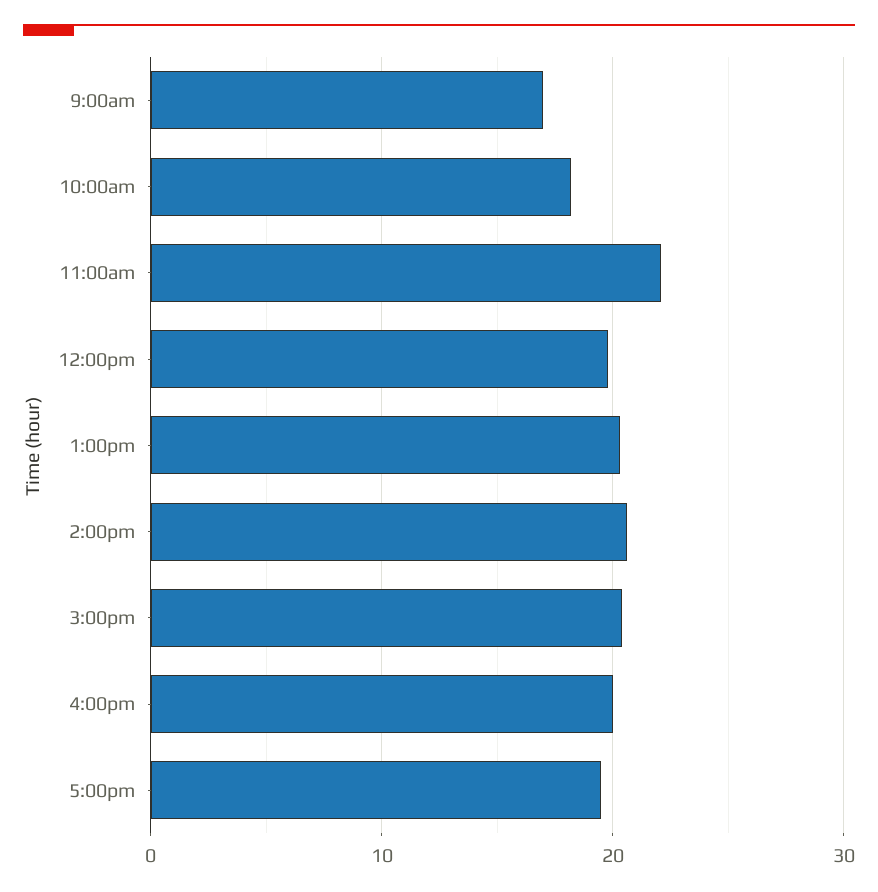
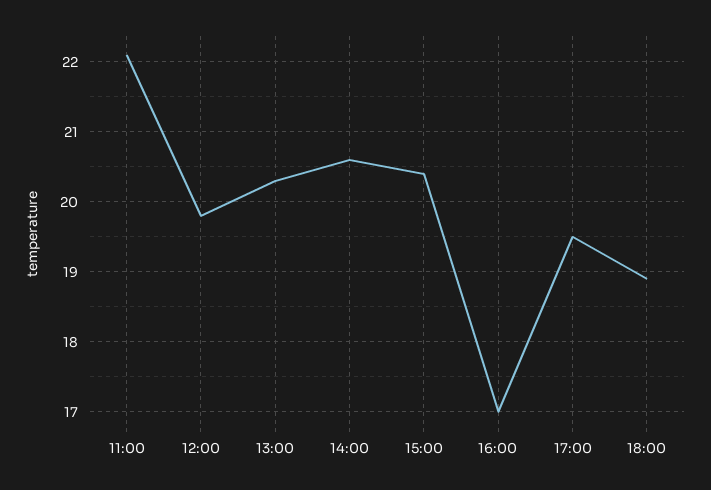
9:00am: 17 -> none
10:00am: 18 -> none
4:00pm: 20 -> 17
18:00: none -> 18.9

